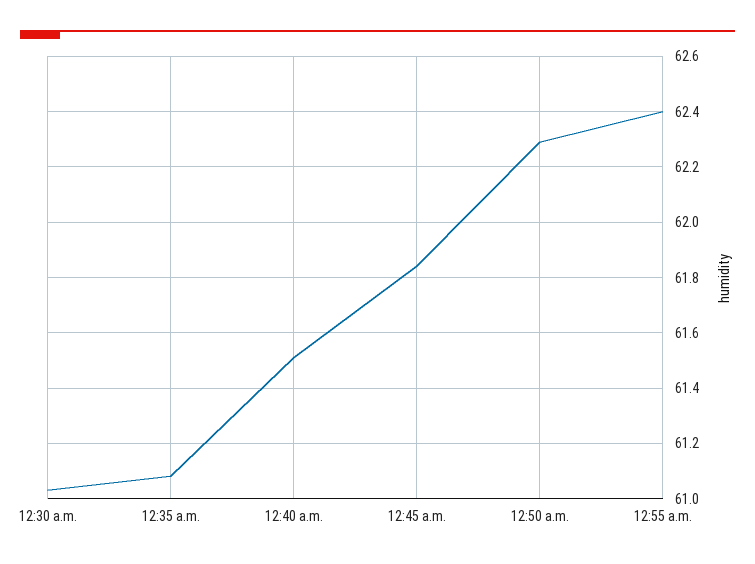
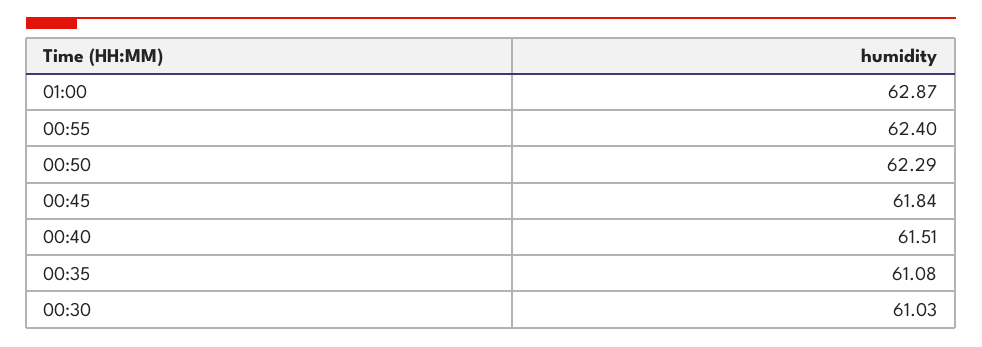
01:00: none -> 62.87

